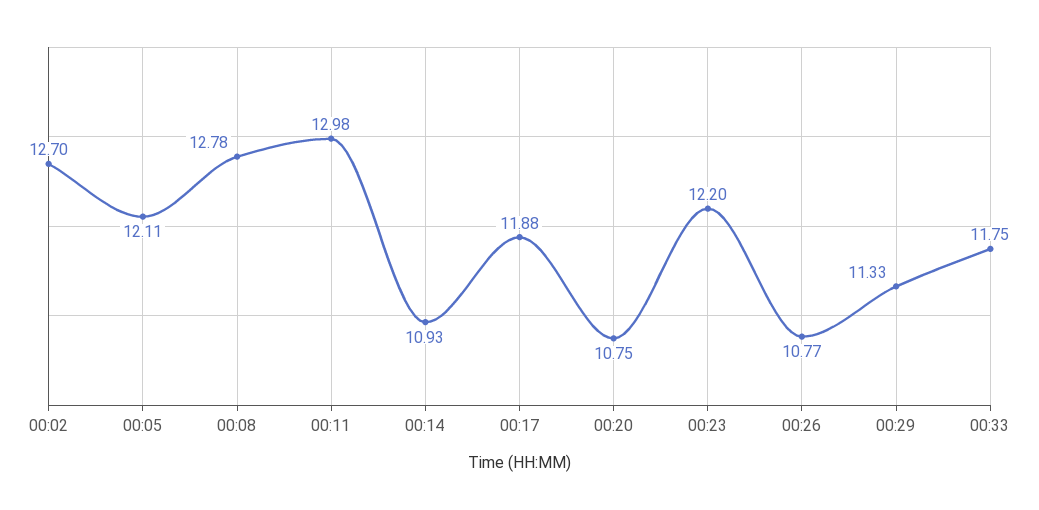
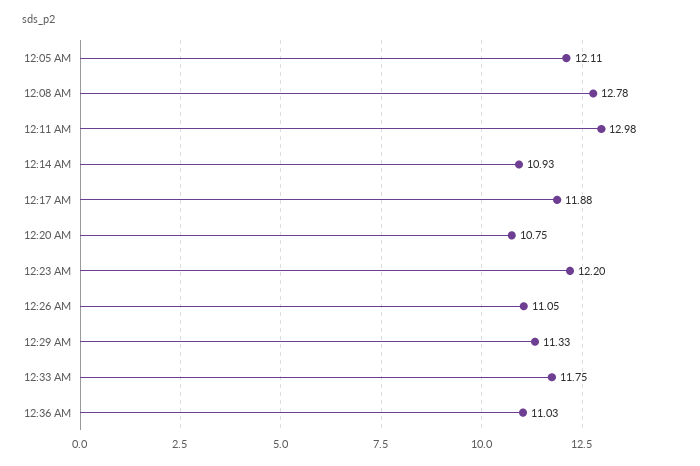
00:02: 12.7 -> none
00:26: 10.77 -> 11.05
12:36 AM: none -> 11.03

